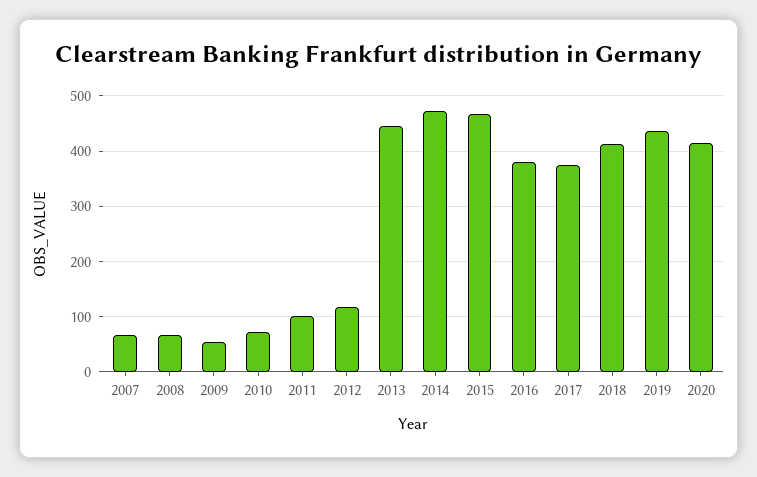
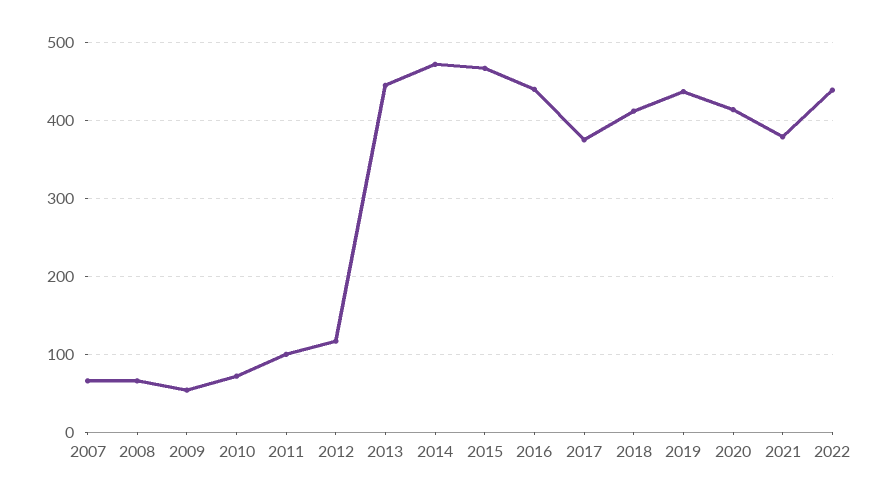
2016: 380 -> 440
2021: none -> 380
2022: none -> 440

